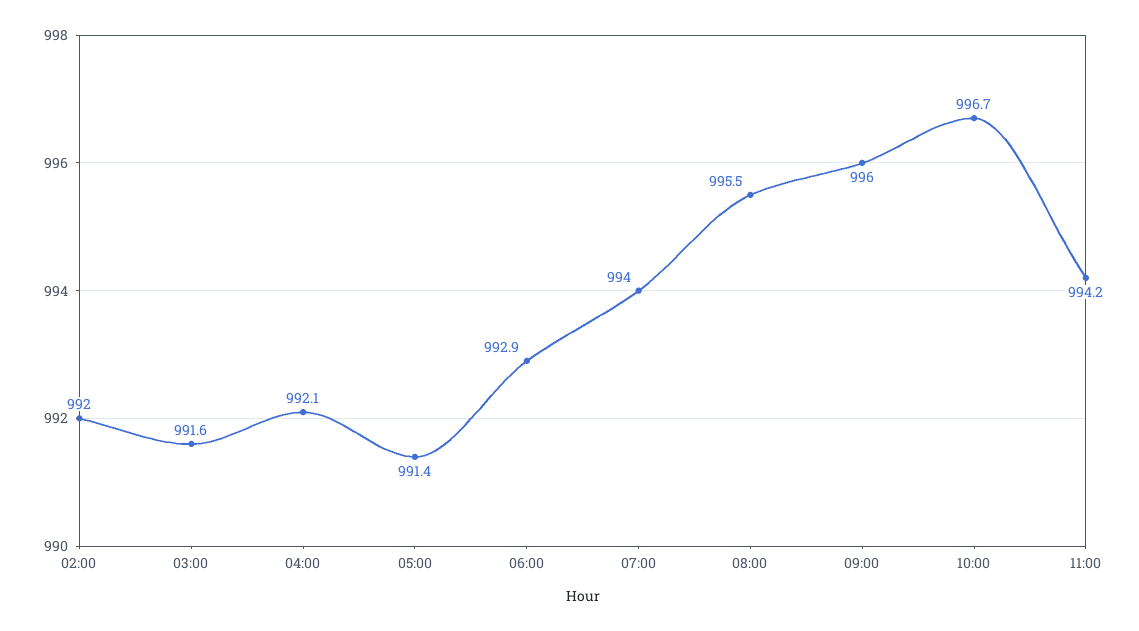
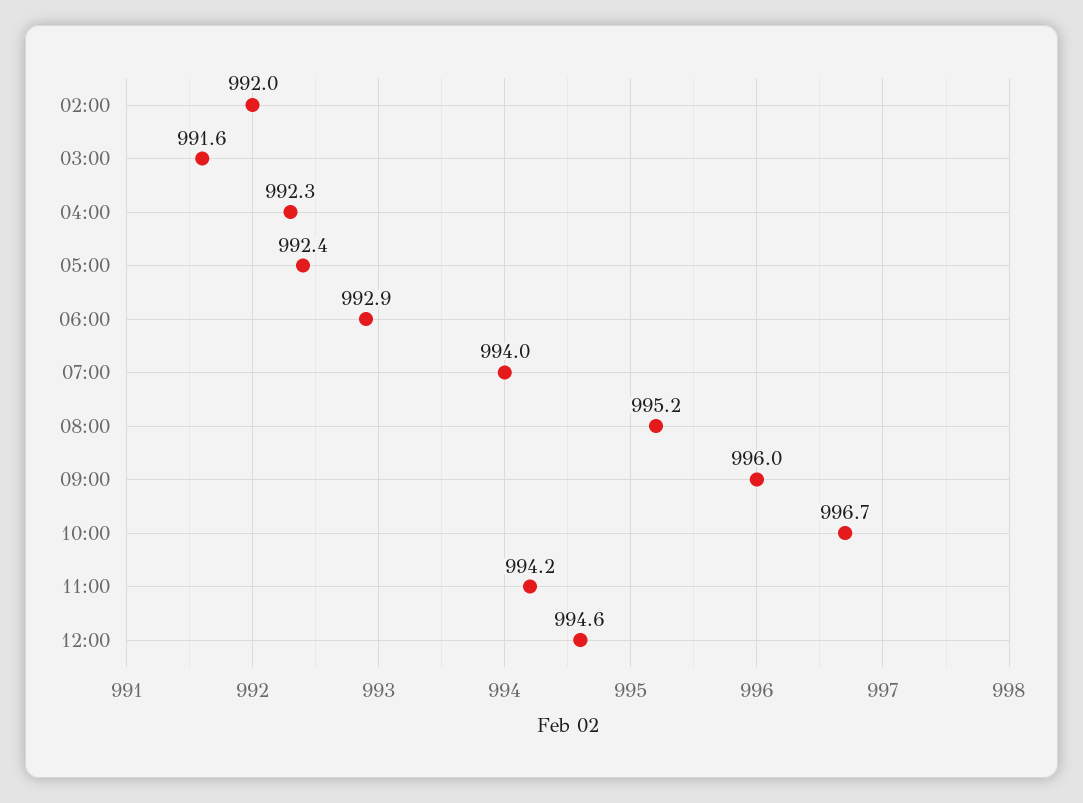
04:00: 992.1 -> 992.3
05:00: 991.4 -> 992.4
08:00: 995.5 -> 995.2
12:00: none -> 994.6

